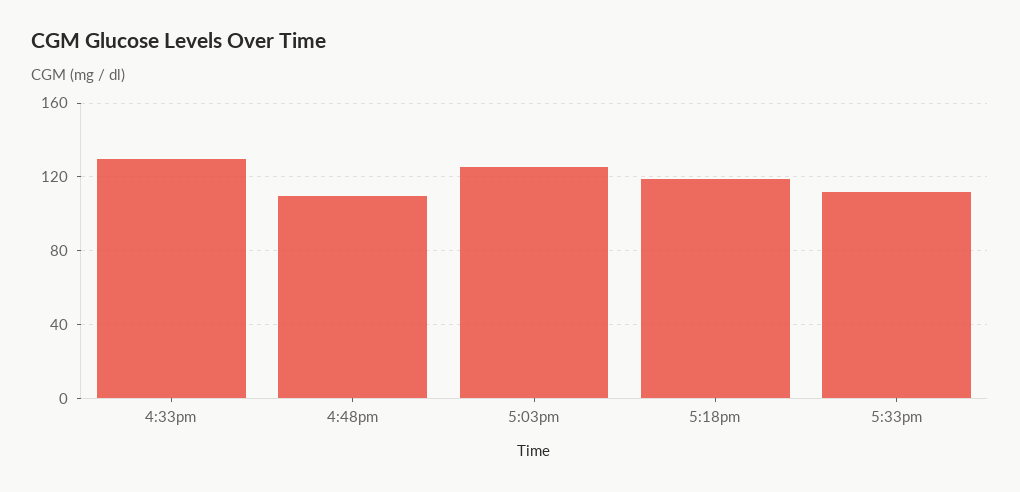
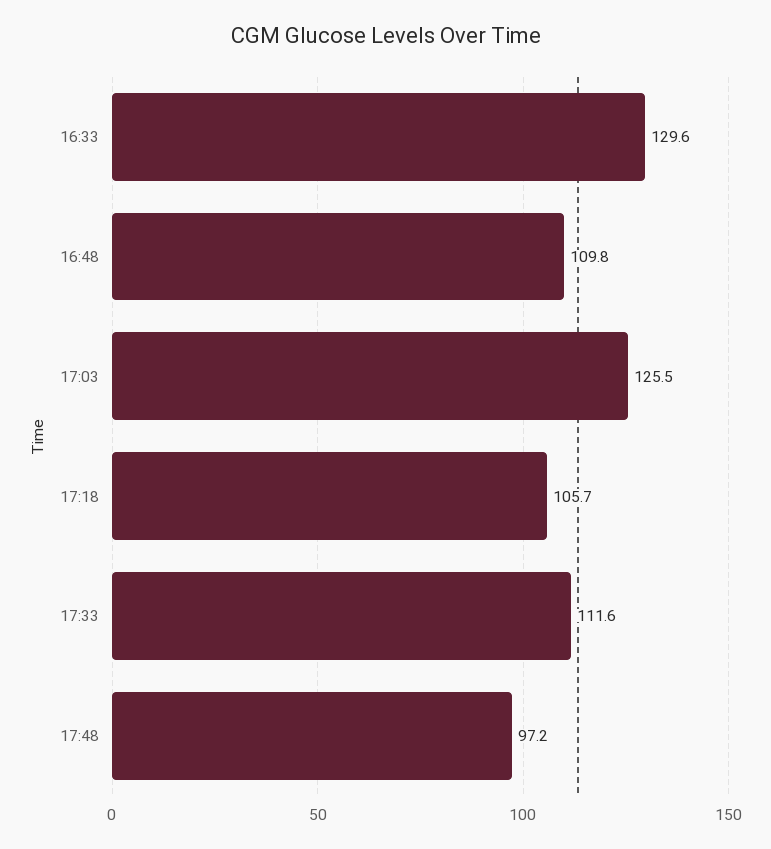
5:18pm: 120 -> 105.7
17:48: none -> 97.2

